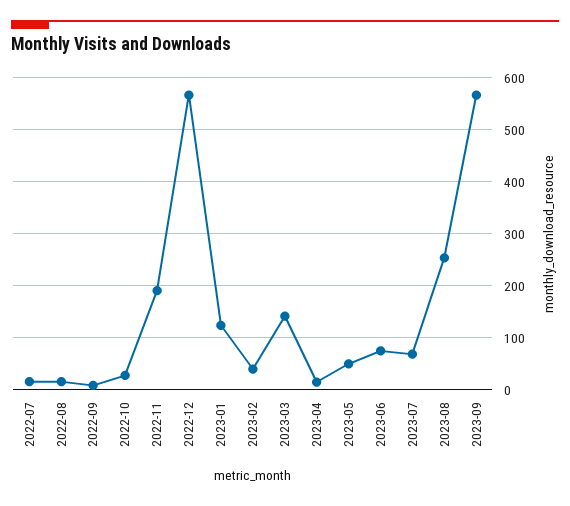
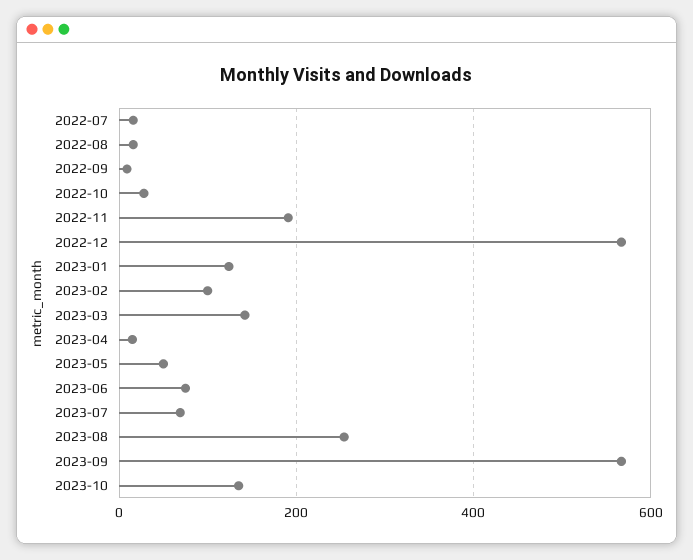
2023-02: 40 -> 100
2023-10: none -> 140

